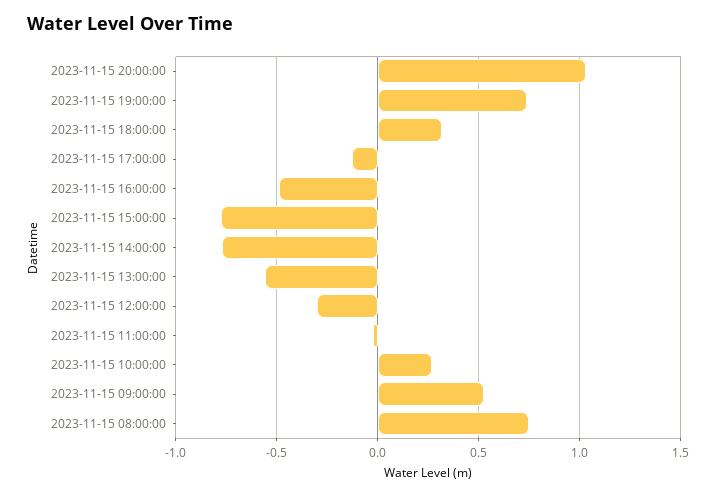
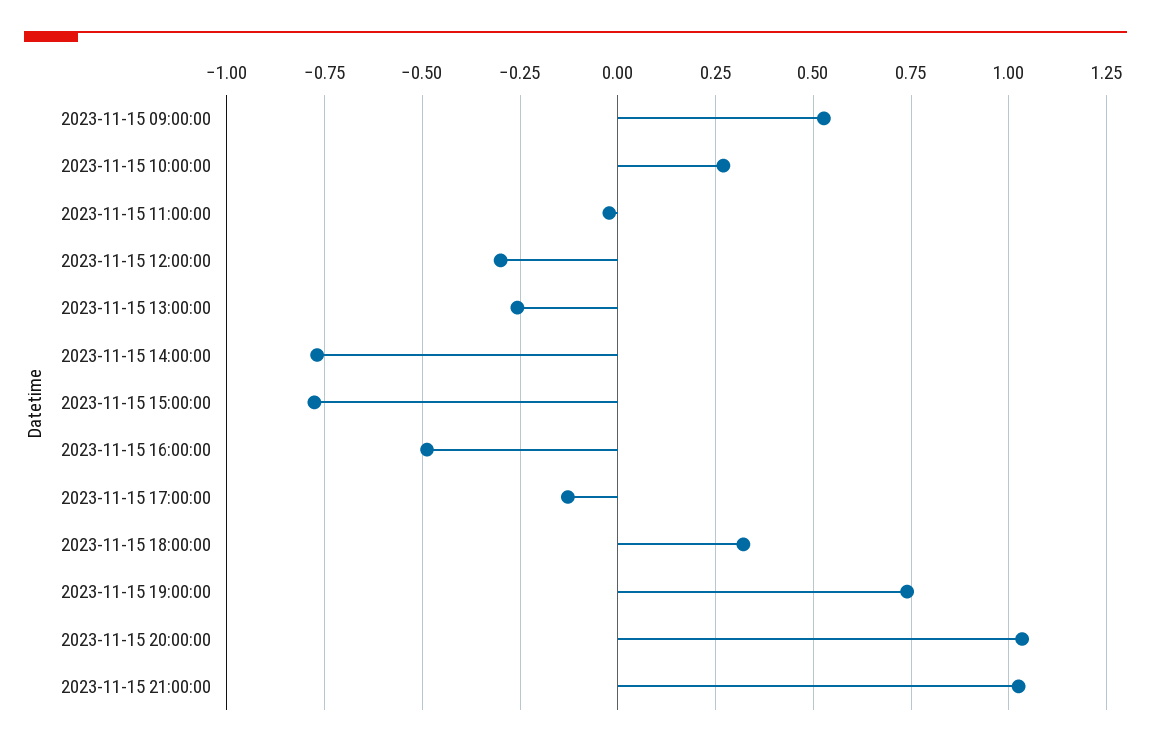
2023-11-15 13:00:00: -0.55 -> -0.25
2023-11-15 08:00:00: 0.75 -> none
2023-11-15 21:00:00: none -> 1.025

